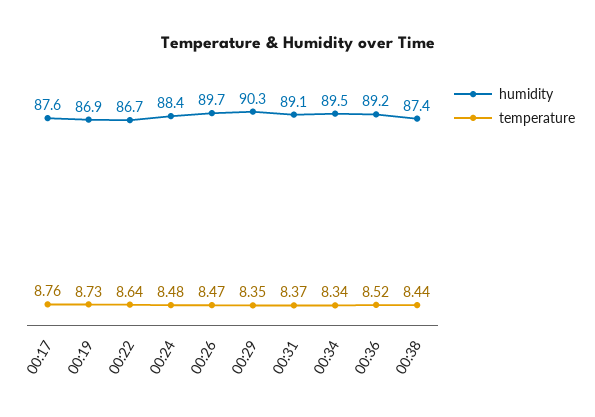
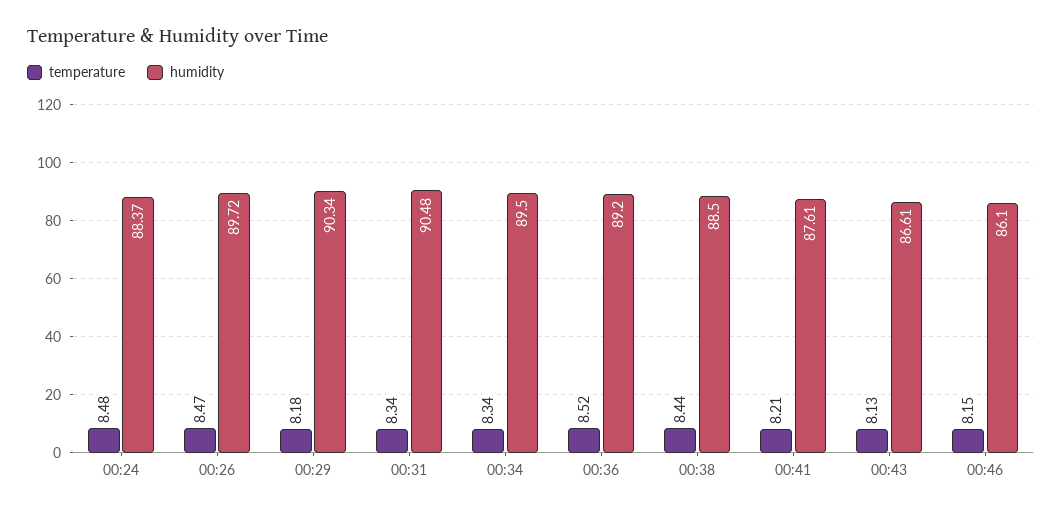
humidity, 00:17: 87.6 -> none
temperature, 00:17: 8.76 -> none
humidity, 00:19: 86.9 -> none
temperature, 00:19: 8.73 -> none
humidity, 00:22: 86.7 -> none
temperature, 00:22: 8.64 -> none
temperature, 00:29: 8.35 -> 8.18
humidity, 00:31: 89.1 -> 90.48
temperature, 00:31: 8.37 -> 8.34
humidity, 00:38: 87.4 -> 88.5
temperature, 00:41: none -> 8.21
humidity, 00:41: none -> 87.61
temperature, 00:43: none -> 8.13
humidity, 00:43: none -> 86.61
temperature, 00:46: none -> 8.15
humidity, 00:46: none -> 86.1

